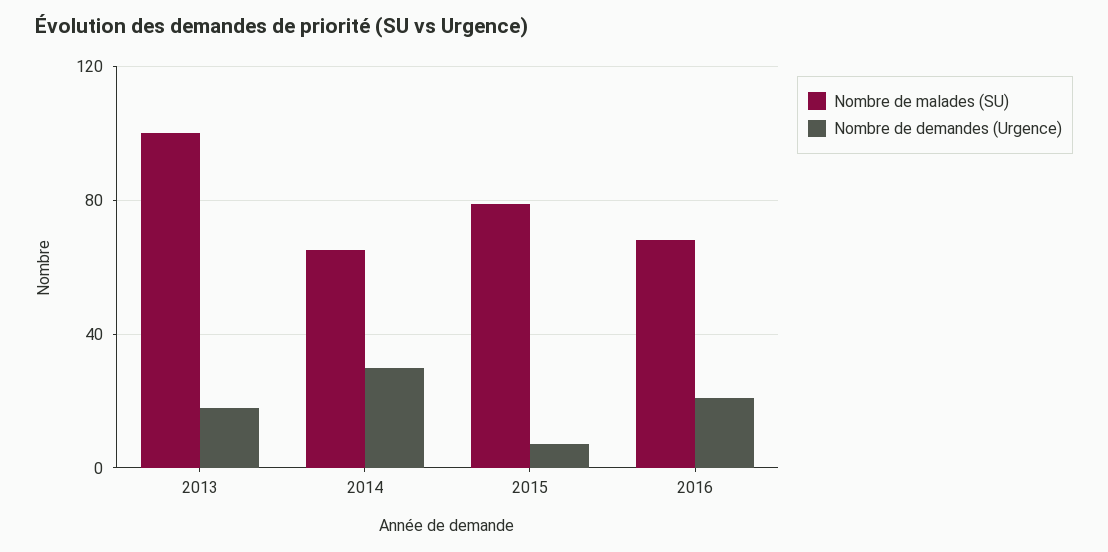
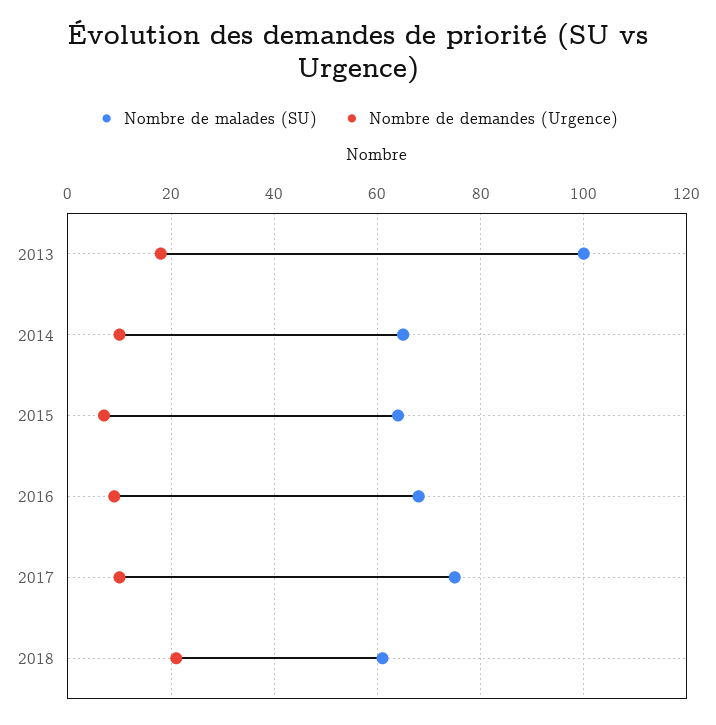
Nombre de demandes (Urgence), 2014: 30 -> 10
Nombre de malades (SU), 2015: 80 -> 65
Nombre de demandes (Urgence), 2016: 20 -> 10
Nombre de malades (SU), 2017: none -> 75
Nombre de demandes (Urgence), 2017: none -> 10
Nombre de malades (SU), 2018: none -> 60
Nombre de demandes (Urgence), 2018: none -> 20

